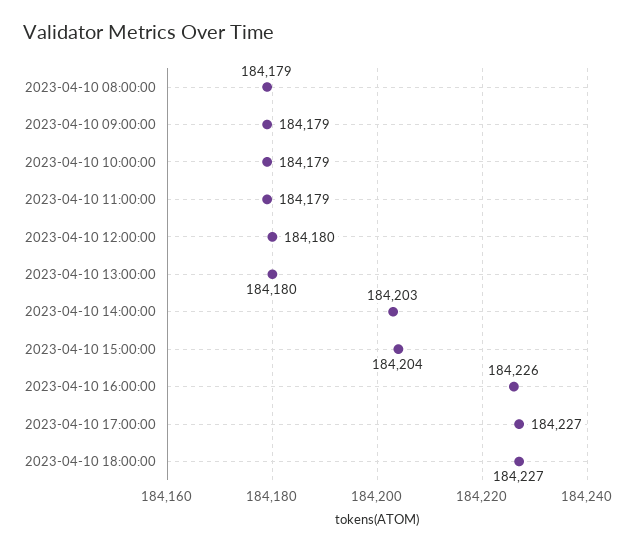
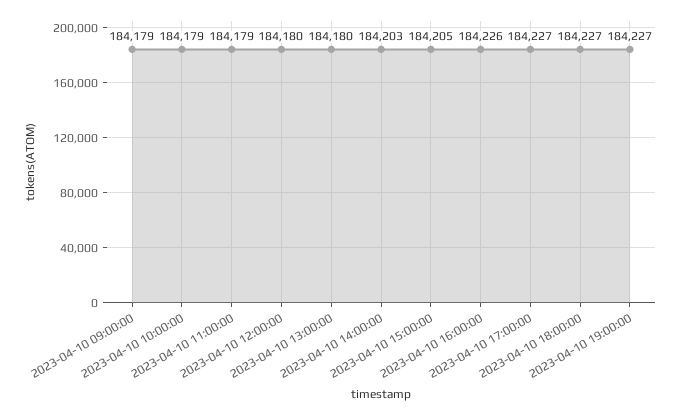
2023-04-10 08:00:00: 184179 -> none
2023-04-10 15:00:00: 184204 -> 184205
2023-04-10 19:00:00: none -> 184227

